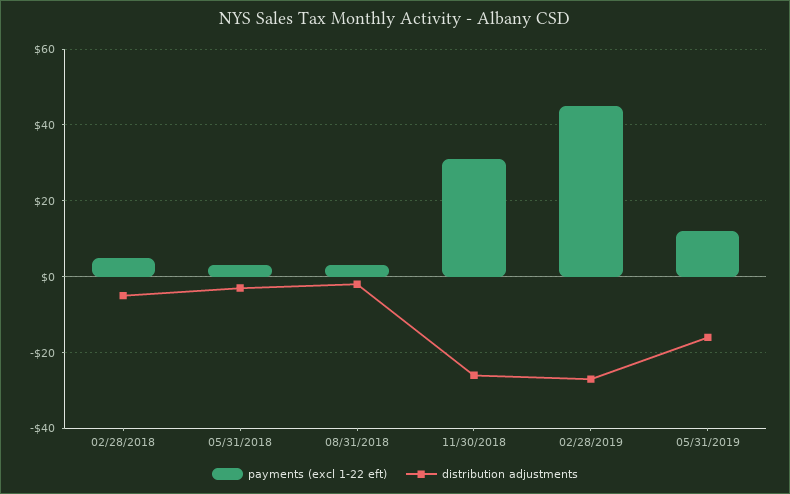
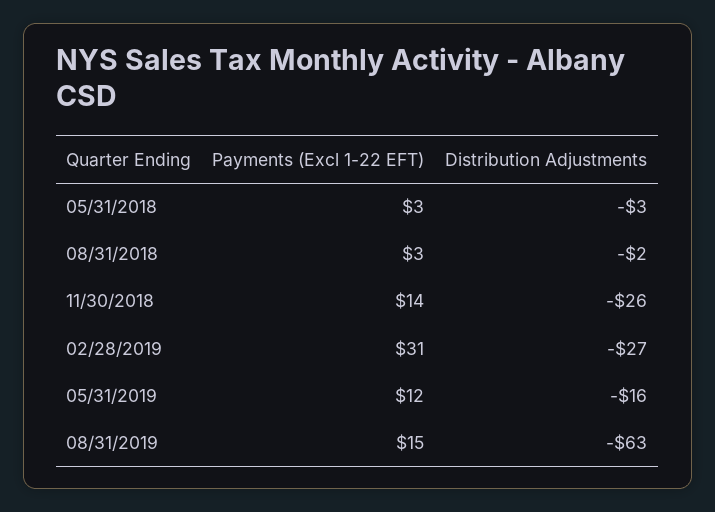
payments (excl 1-22 eft), 02/28/2018: 5 -> none
distribution adjustments, 02/28/2018: -5 -> none
payments (excl 1-22 eft), 11/30/2018: 30 -> 14
payments (excl 1-22 eft), 02/28/2019: 45 -> 31
payments (excl 1-22 eft), 08/31/2019: none -> 15
distribution adjustments, 08/31/2019: none -> -63

